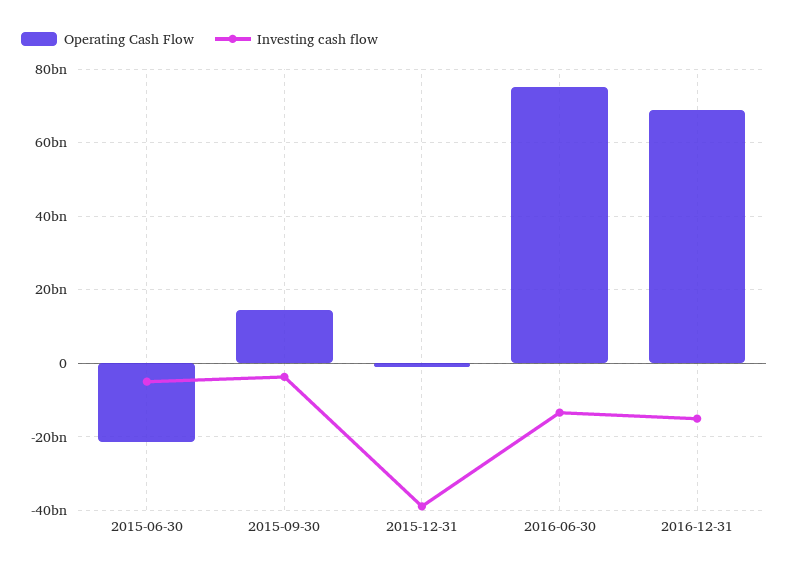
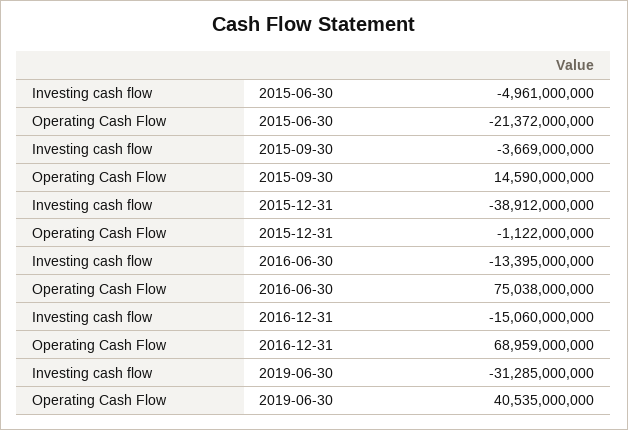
Investing cash flow, 2019-06-30: none -> -31285000000
Operating Cash Flow, 2019-06-30: none -> 40535000000

